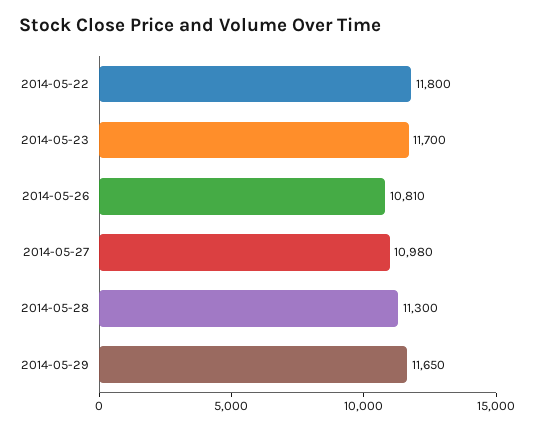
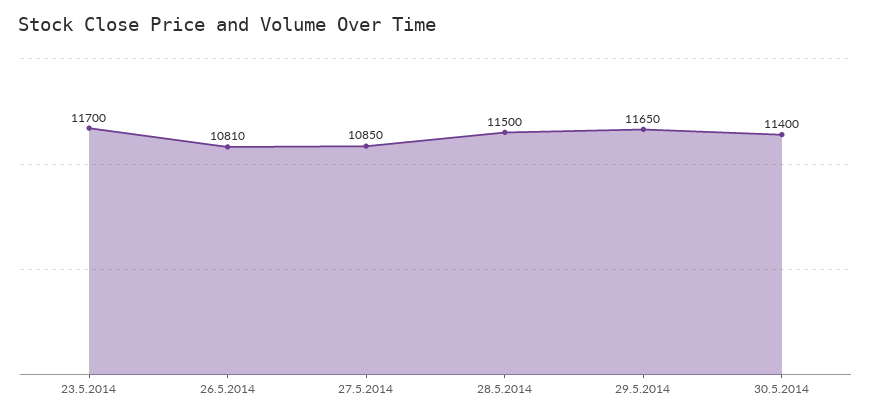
2014-05-22: 11800 -> none
2014-05-27: 10980 -> 10850
2014-05-28: 11300 -> 11500
30.5.2014: none -> 11400

